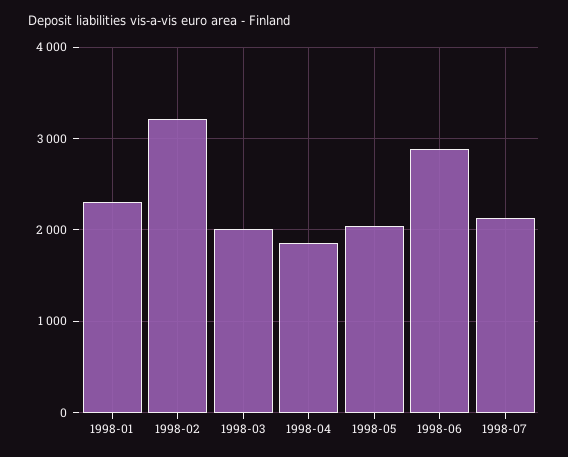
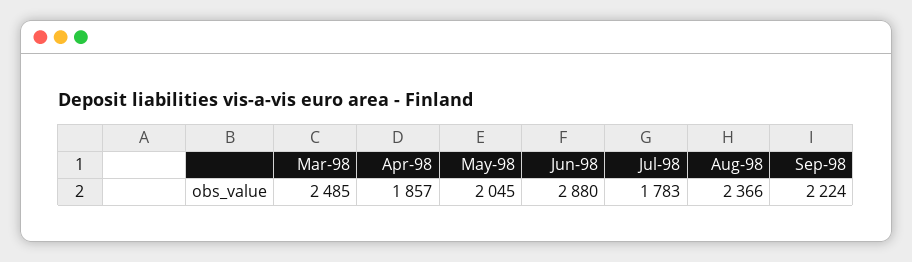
1998-01: 2300 -> none
1998-02: 3200 -> none
1998-03: 2000 -> 2485
1998-07: 2100 -> 1783
Aug-98: none -> 2366
Sep-98: none -> 2224

